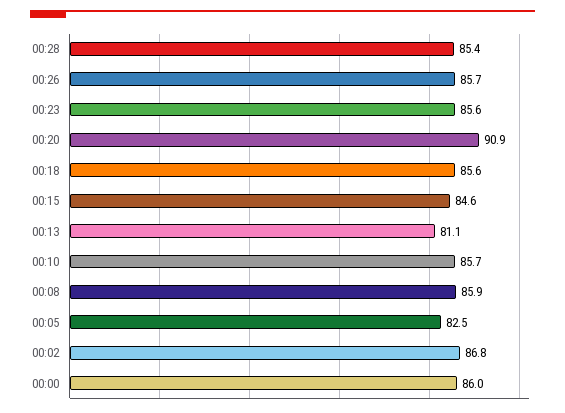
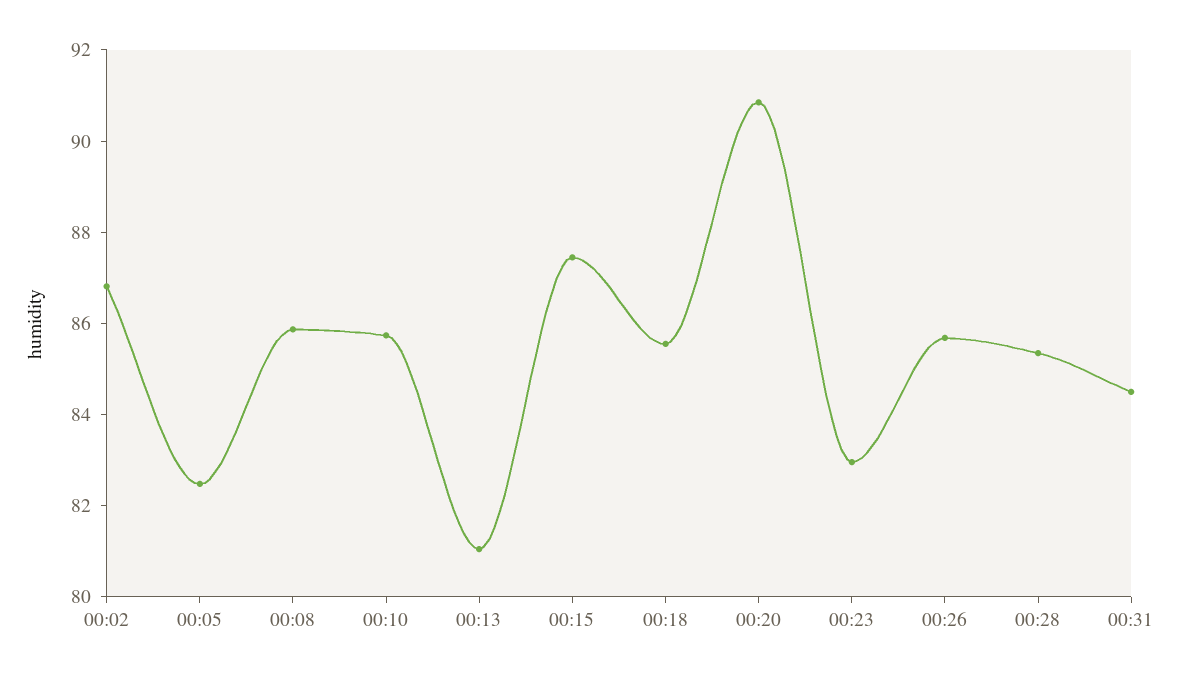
00:23: 85.6 -> 83
00:15: 84.6 -> 87.5
00:00: 86 -> none
00:31: none -> 84.5

